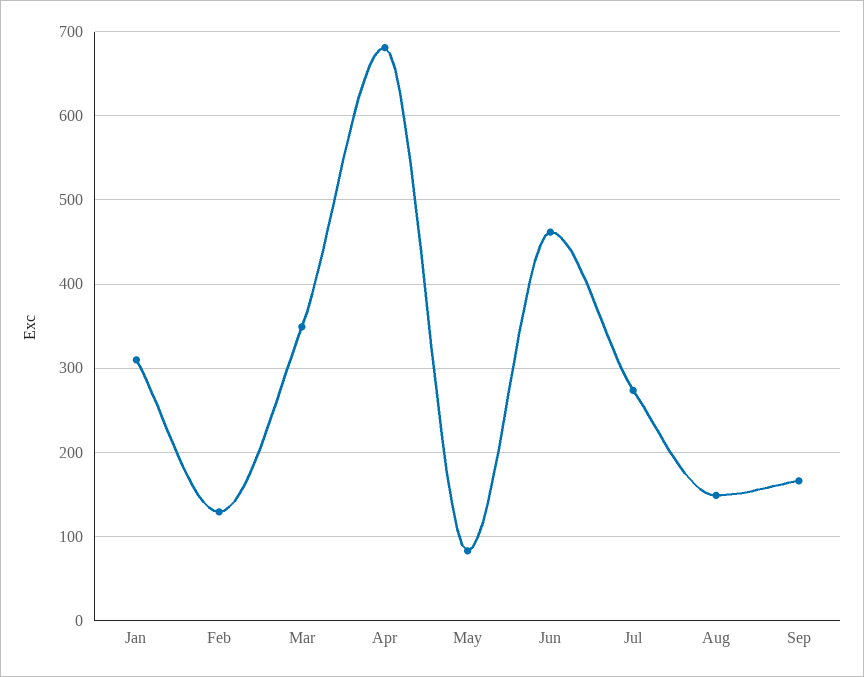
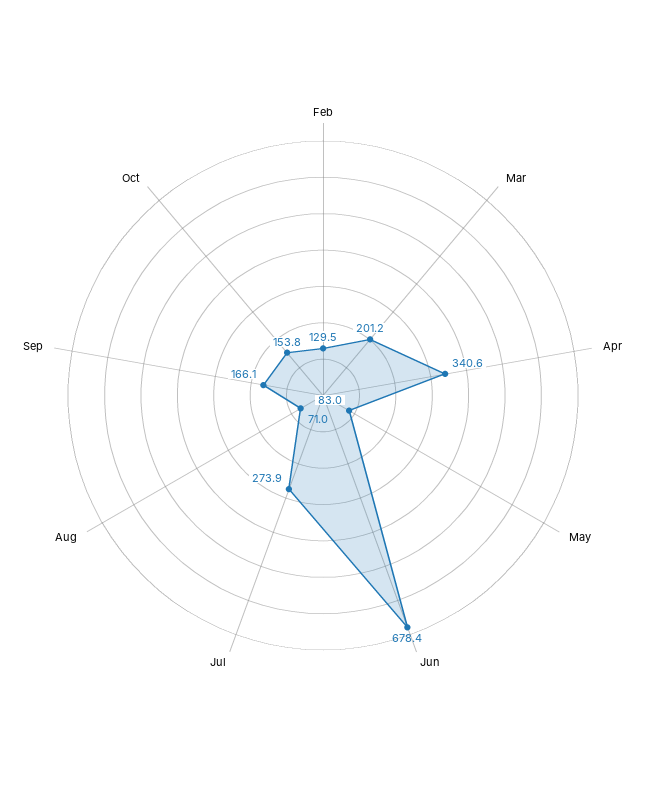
Jan: 310 -> none
Mar: 350 -> 201.2
Apr: 680 -> 340.6
Jun: 460 -> 678.4
Aug: 150 -> 71
Oct: none -> 153.8

